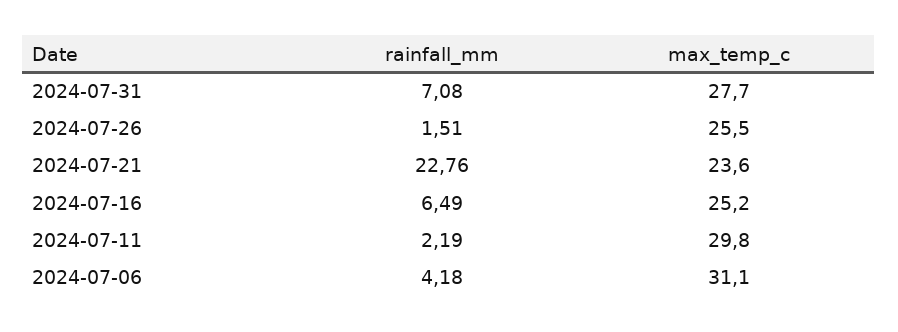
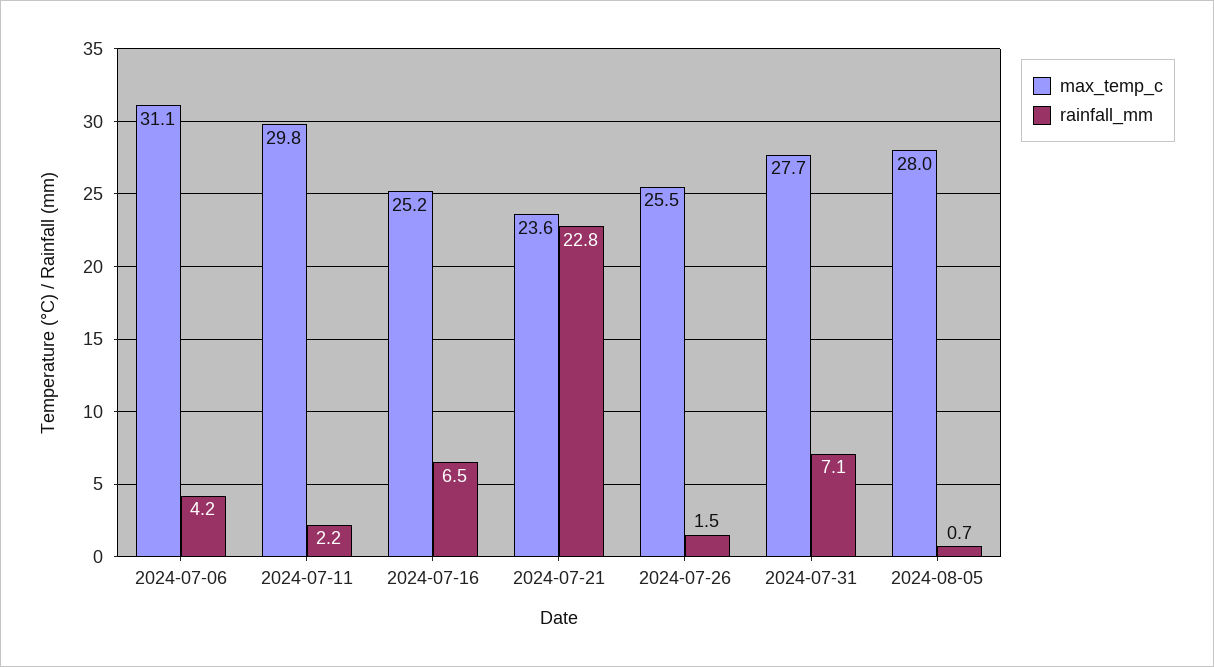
max_temp_c, 2024-08-05: none -> 28
rainfall_mm, 2024-08-05: none -> 0.7

